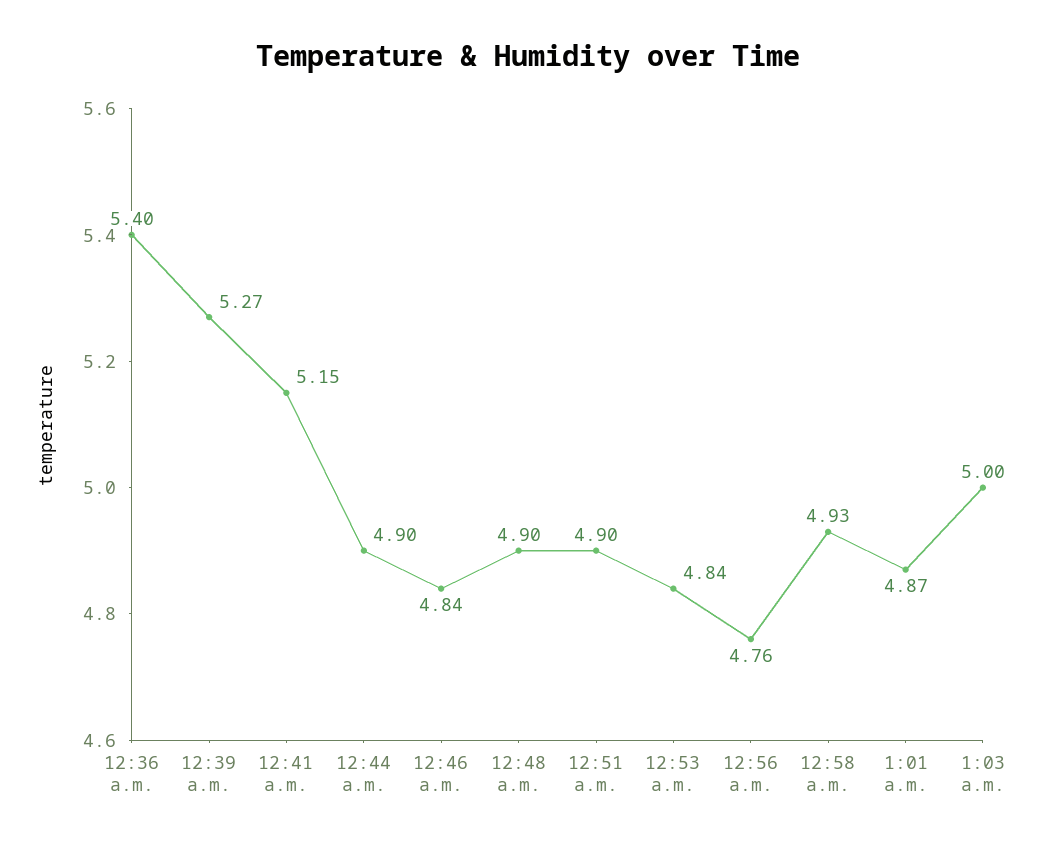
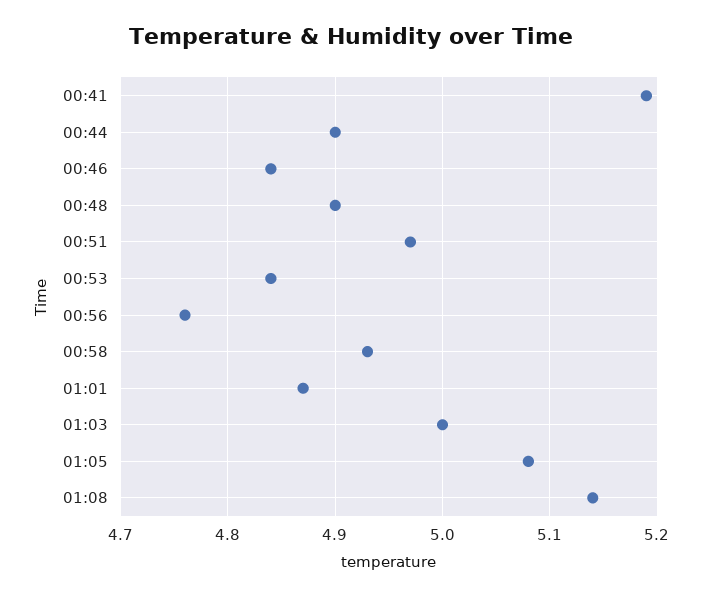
12:36 a.m.: 5.4 -> none
12:39 a.m.: 5.27 -> none
12:41 a.m.: 5.15 -> 5.19
12:51 a.m.: 4.9 -> 4.97
01:05: none -> 5.08
01:08: none -> 5.14

